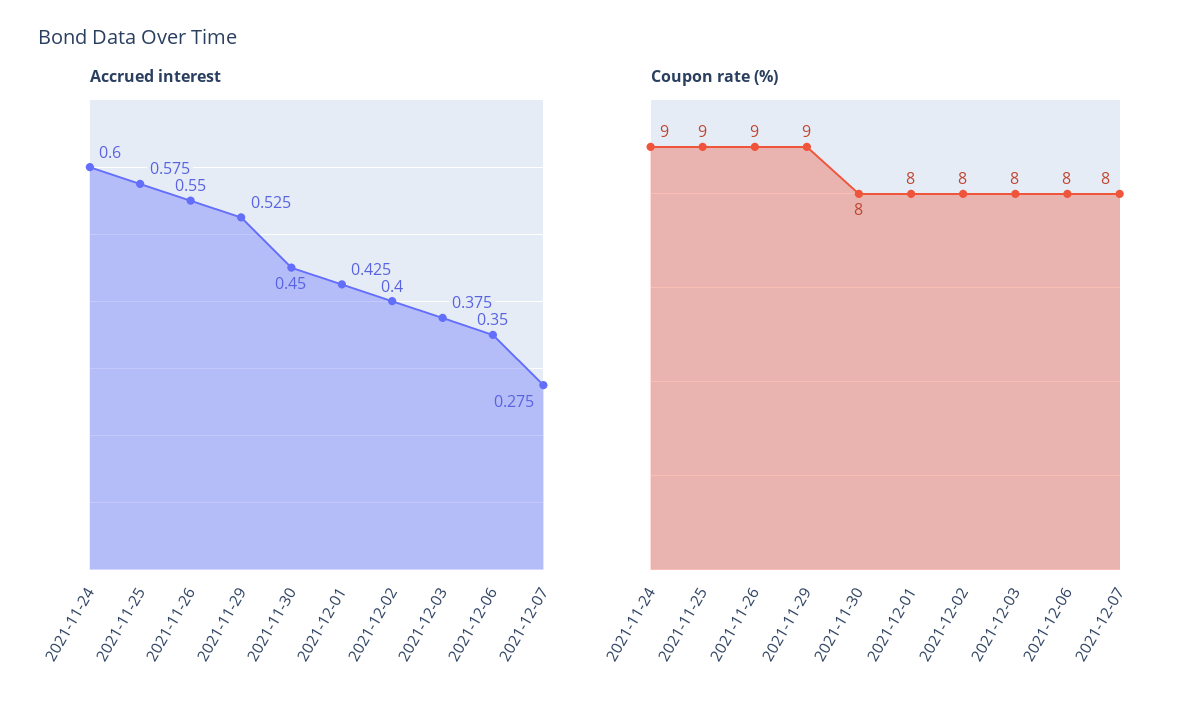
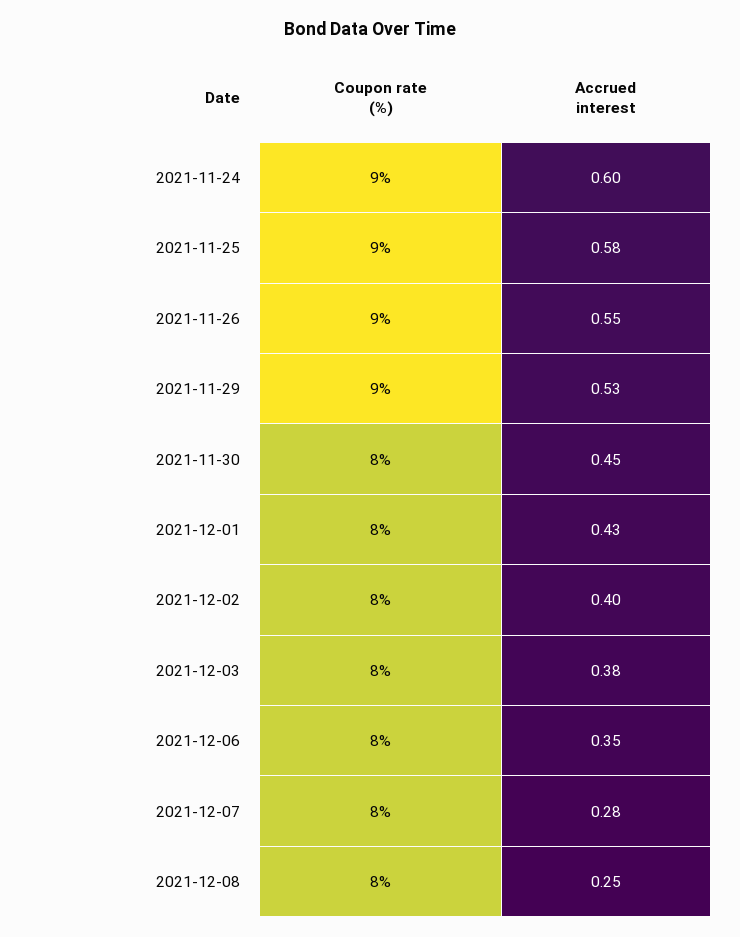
Coupon rate (%), 2021-12-08: none -> 8
Accrued interest, 2021-12-08: none -> 0.25

